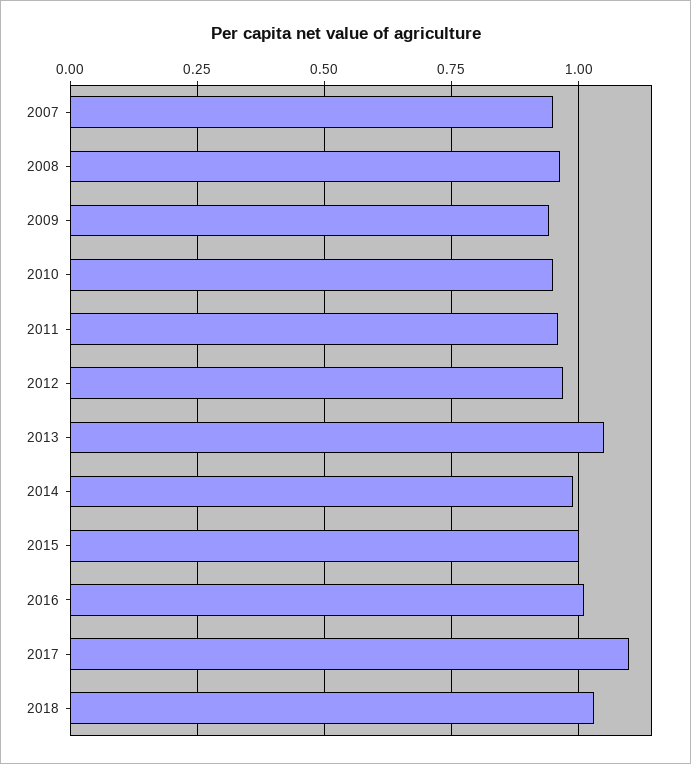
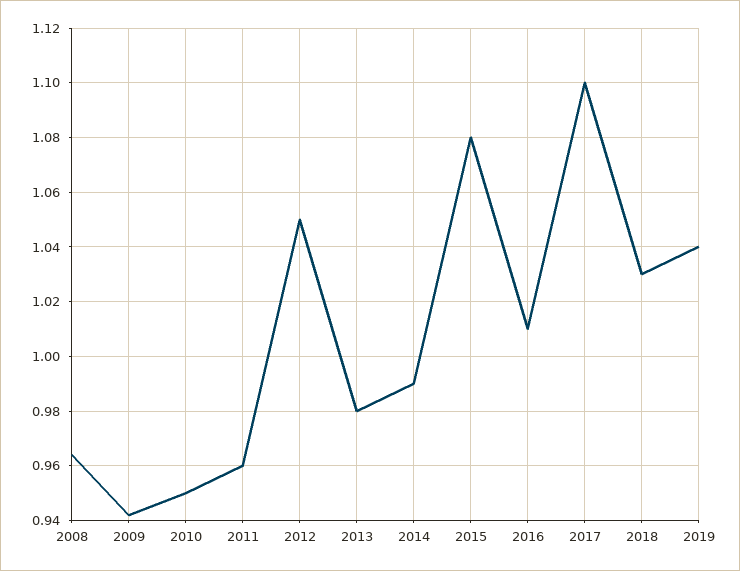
2007: 0.95 -> none
2012: 0.975 -> 1.05
2013: 1.05 -> 0.98
2015: 1 -> 1.08
2019: none -> 1.04

